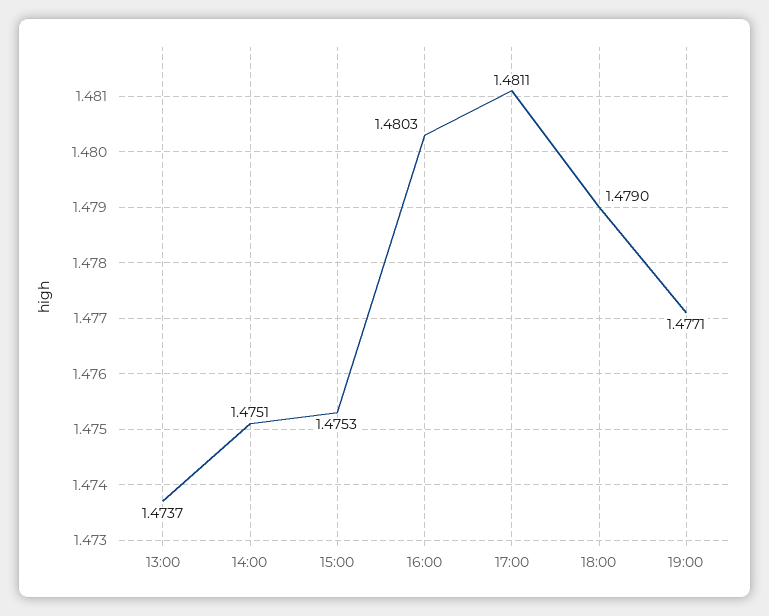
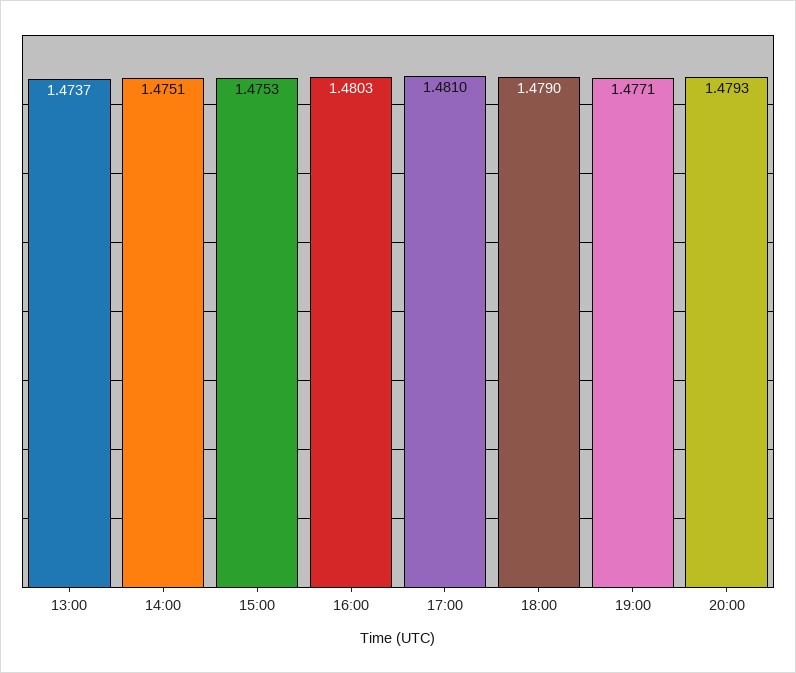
17:00: 1.4811 -> 1.481
20:00: none -> 1.4793

